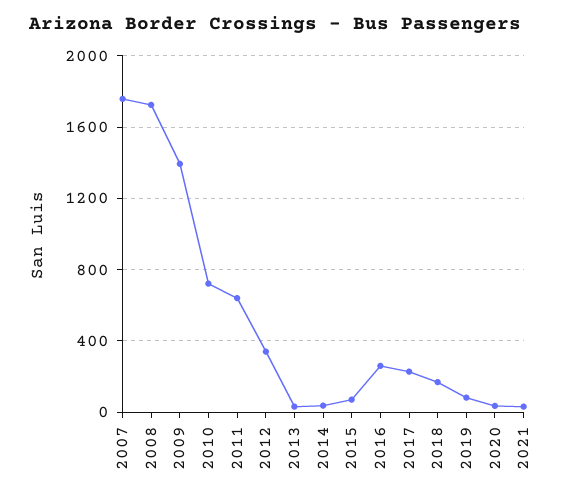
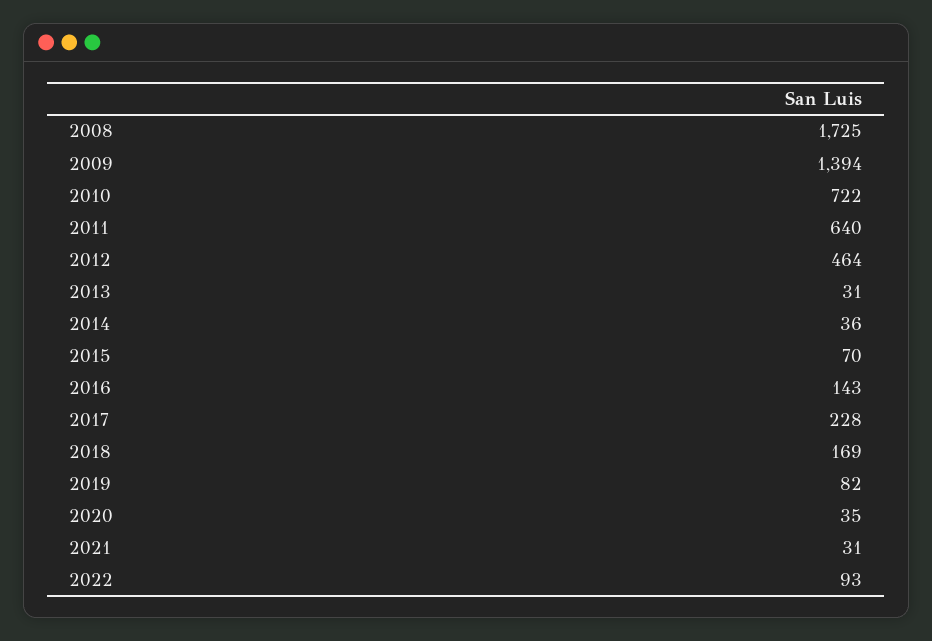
2007: 1750 -> none
2012: 350 -> 464
2016: 250 -> 143
2022: none -> 93

